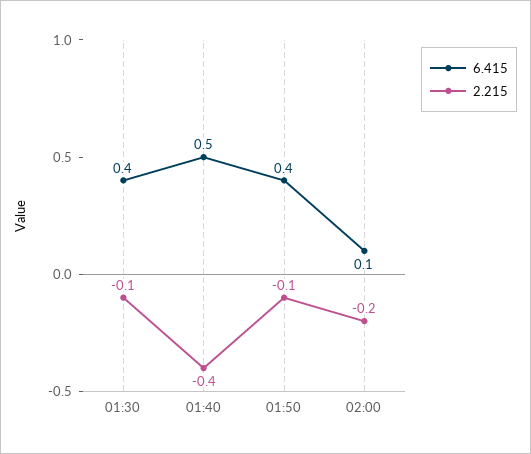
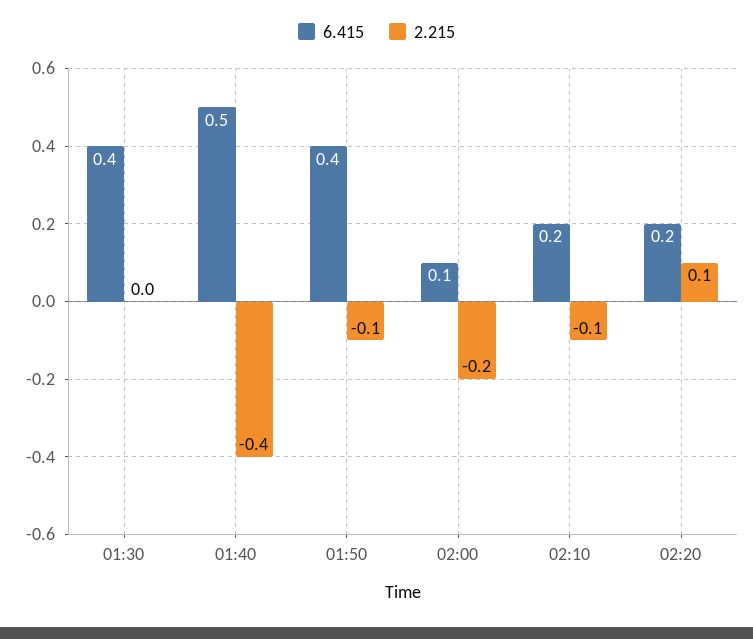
2.215, 01:30: -0.1 -> 0
6.415, 02:10: none -> 0.2
2.215, 02:10: none -> -0.1
6.415, 02:20: none -> 0.2
2.215, 02:20: none -> 0.1

